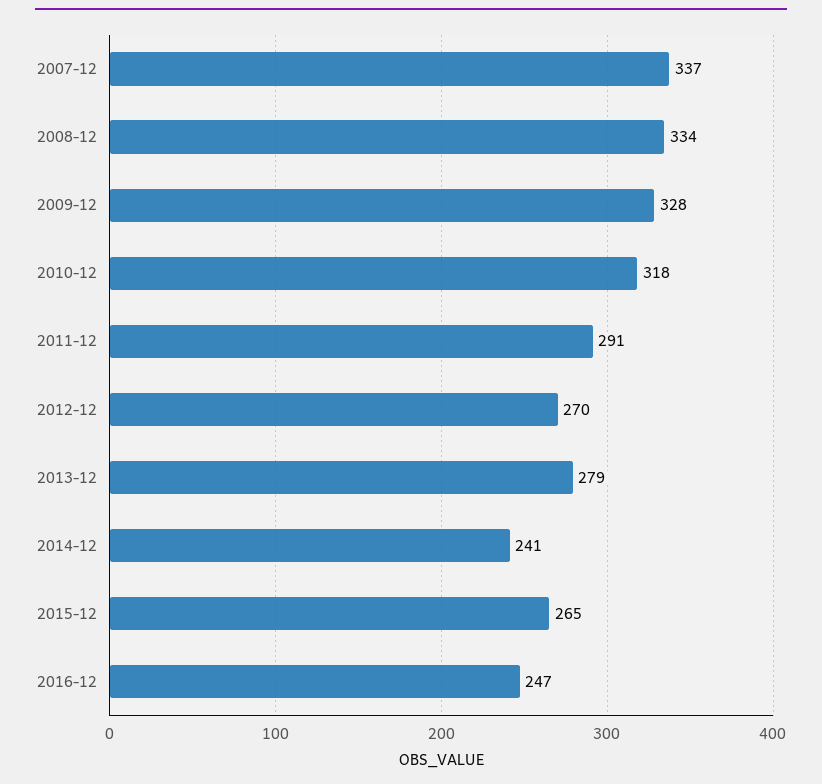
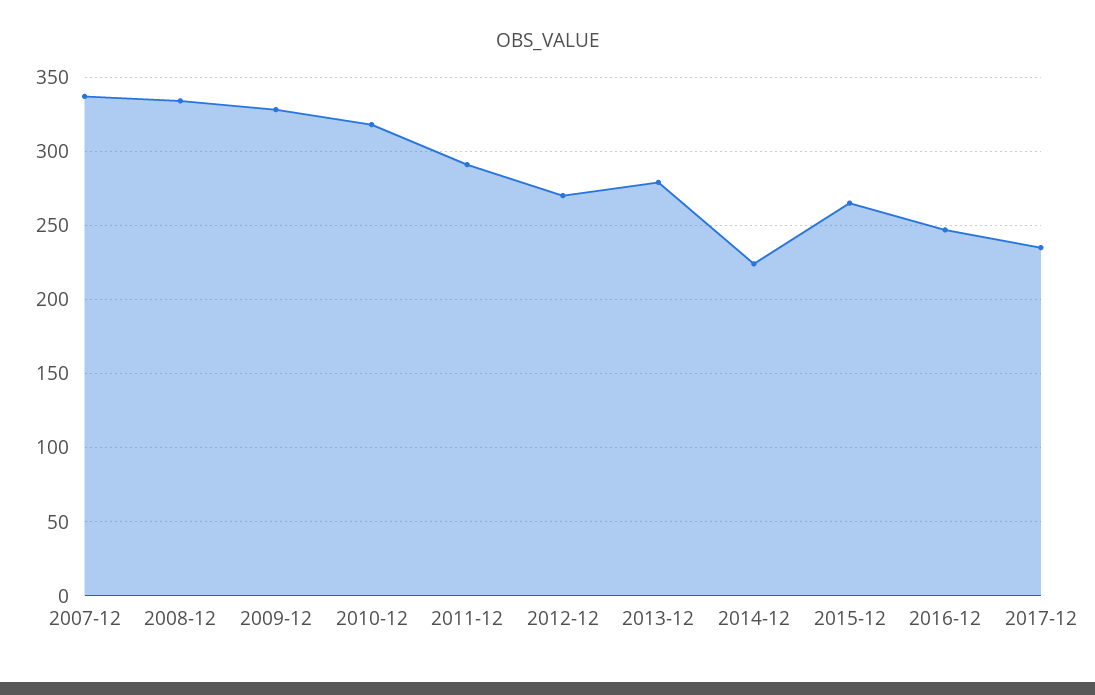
2014-12: 241 -> 225
2017-12: none -> 235

